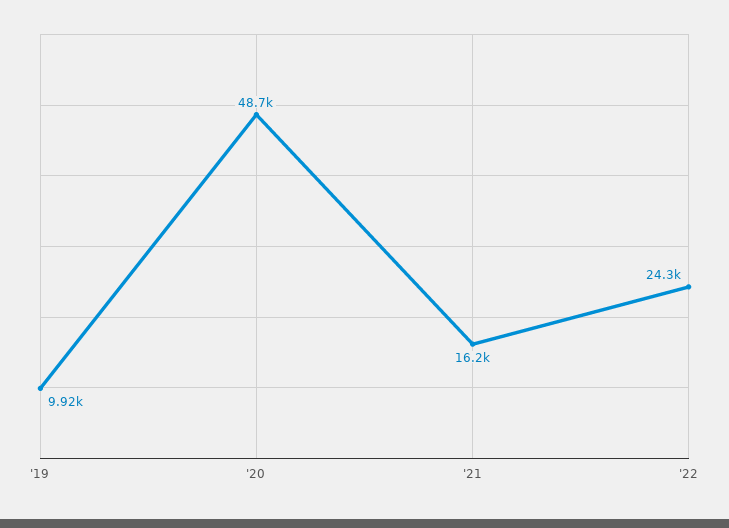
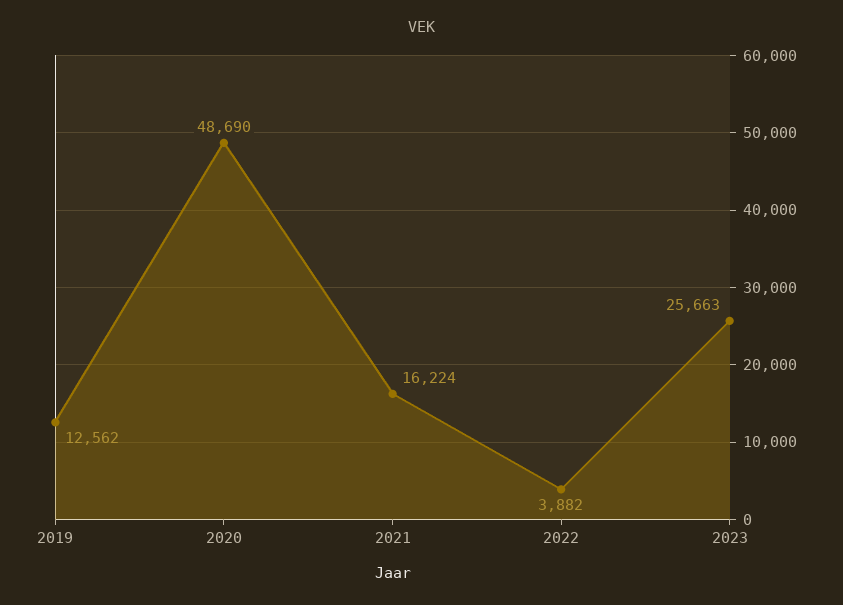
'19: 9920 -> 12562
'22: 24300 -> 3882
2023: none -> 25663

